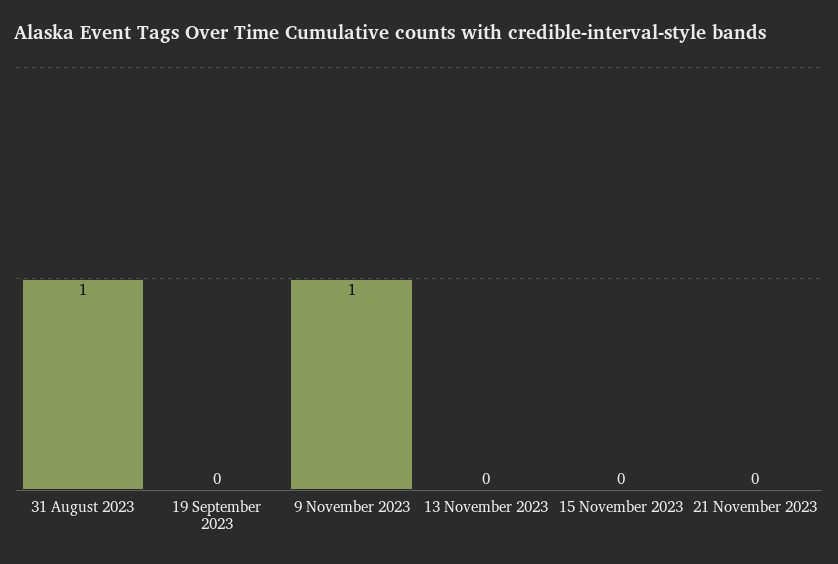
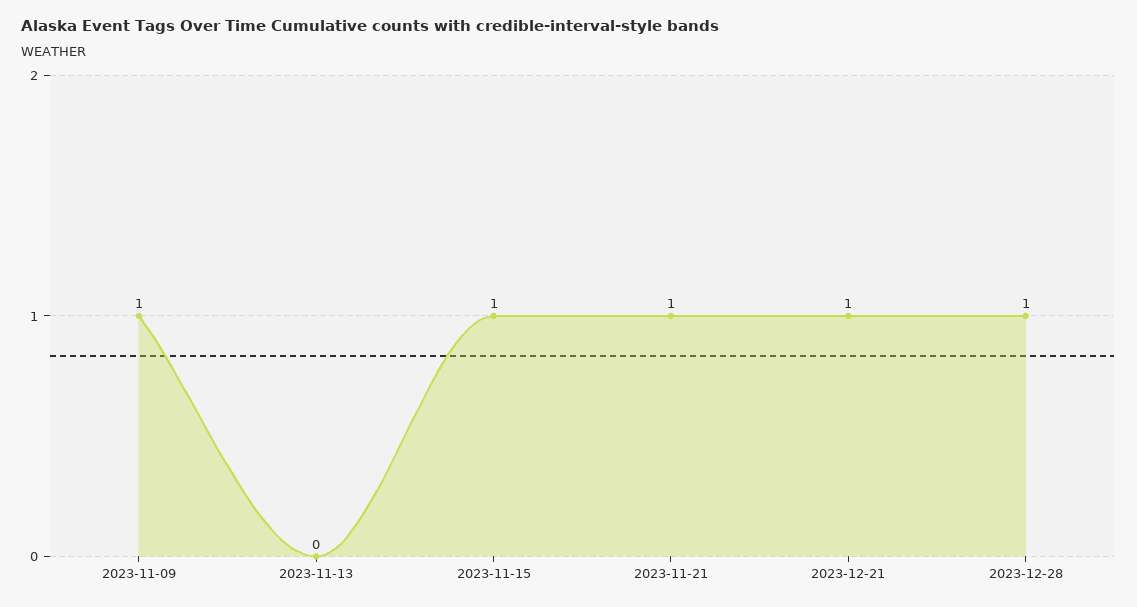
31 August 2023: 1 -> none
19 September 2023: 0 -> none
15 November 2023: 0 -> 1
21 November 2023: 0 -> 1
2023-12-21: none -> 1
2023-12-28: none -> 1

